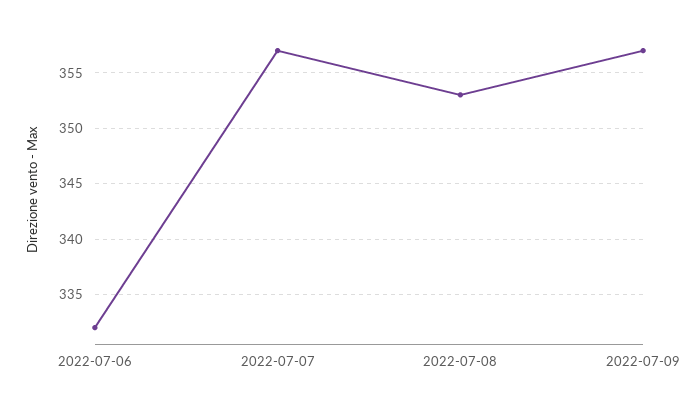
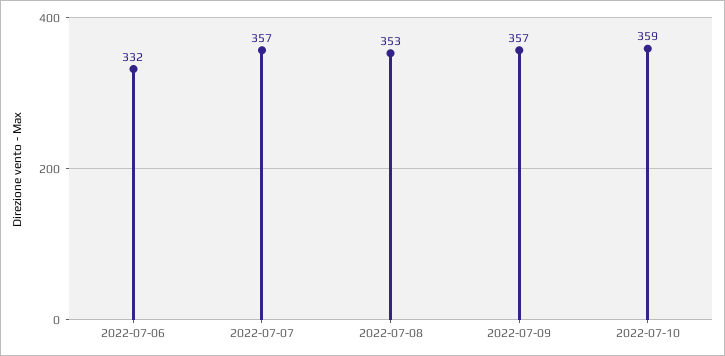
2022-07-10: none -> 359

